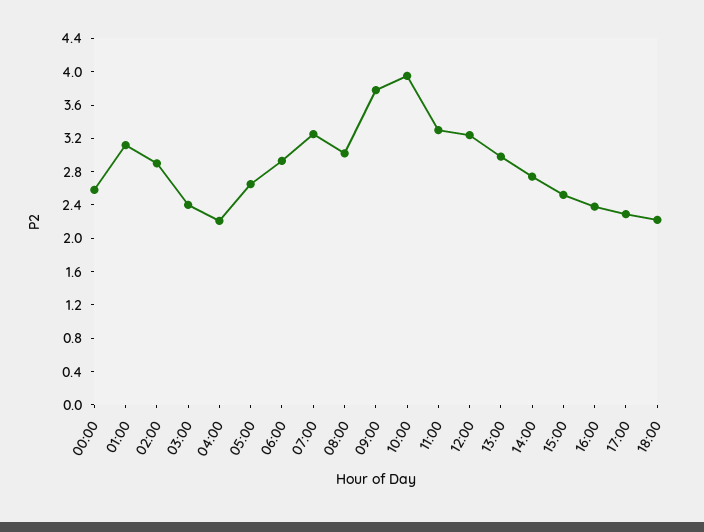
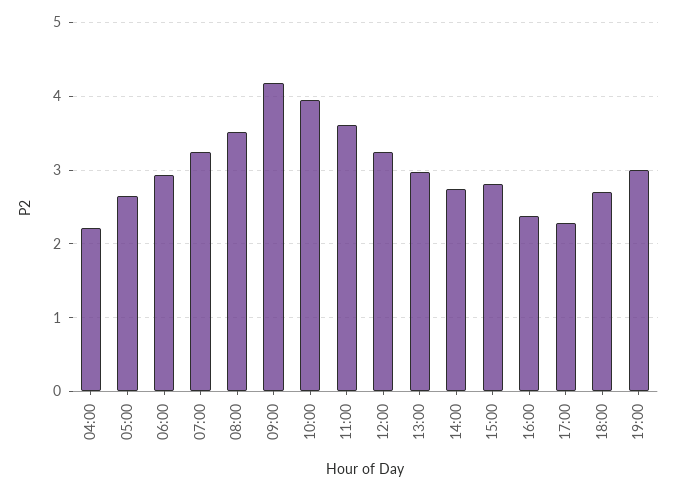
00:00: 2.6 -> none
01:00: 3.1 -> none
02:00: 2.9 -> none
03:00: 2.4 -> none
08:00: 3 -> 3.5
09:00: 3.8 -> 4.2
11:00: 3.3 -> 3.6
15:00: 2.5 -> 2.8
18:00: 2.2 -> 2.7
19:00: none -> 3

